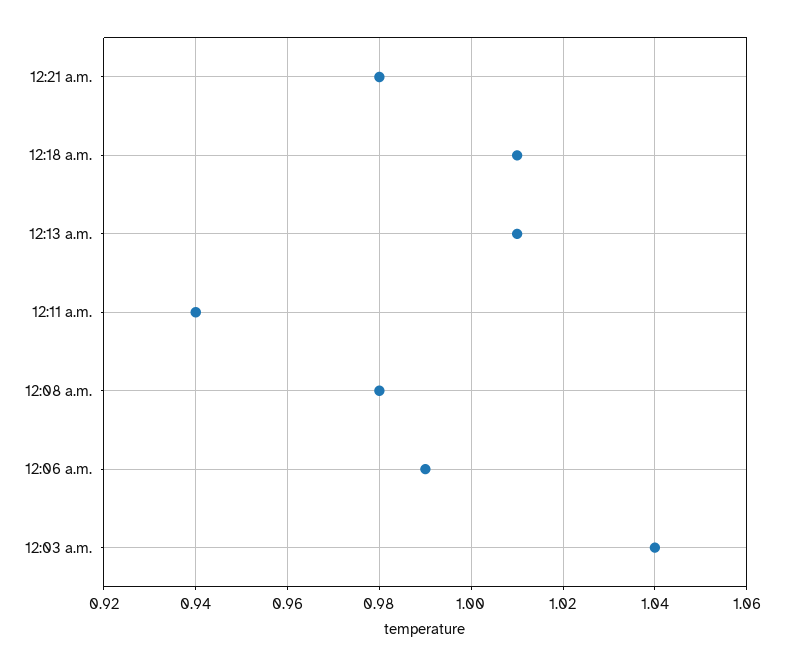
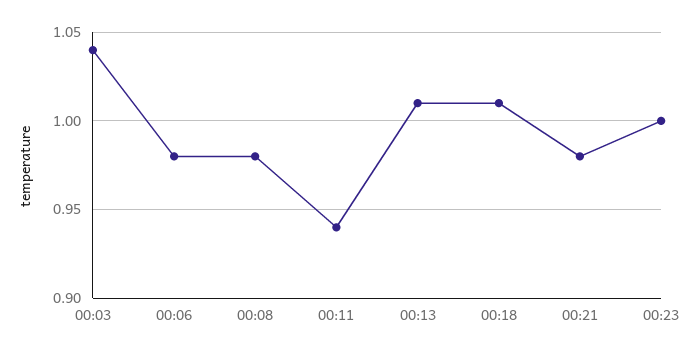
12:06 a.m.: 0.99 -> 0.98
00:23: none -> 1

